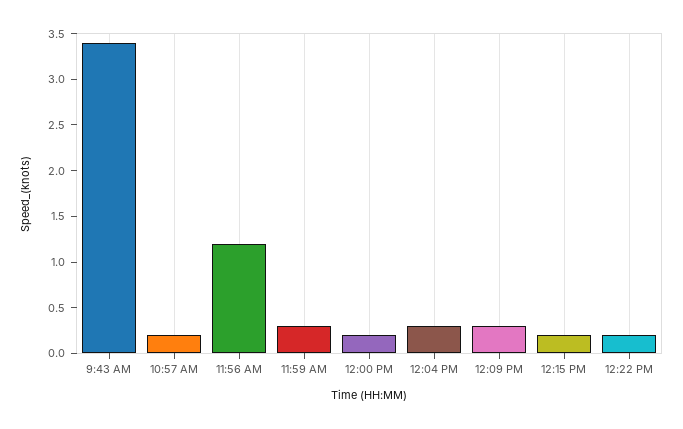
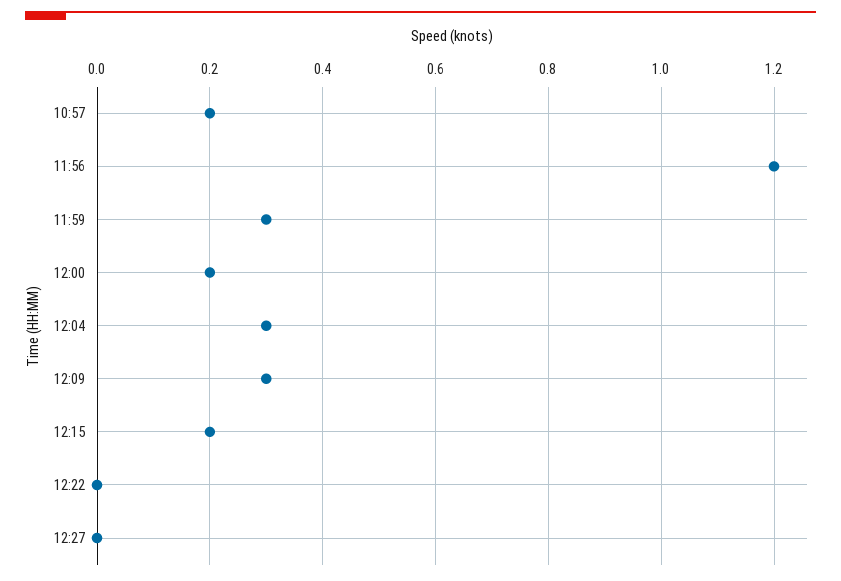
9:43 AM: 3.4 -> none
12:22 PM: 0.2 -> 0
12:27: none -> 0

